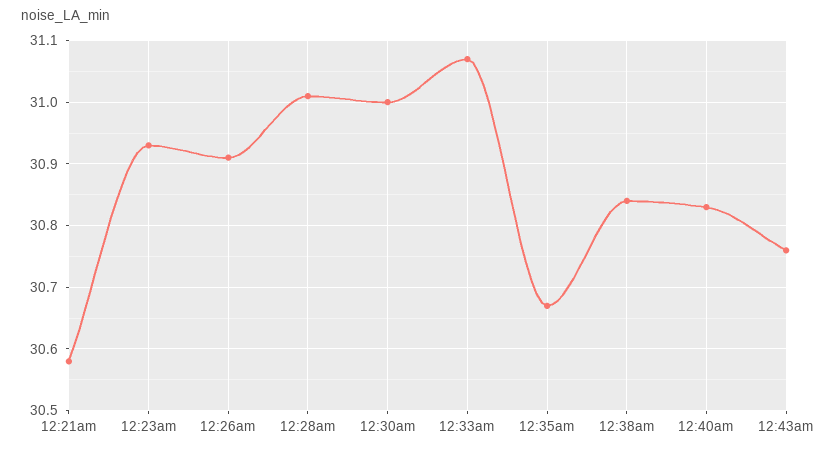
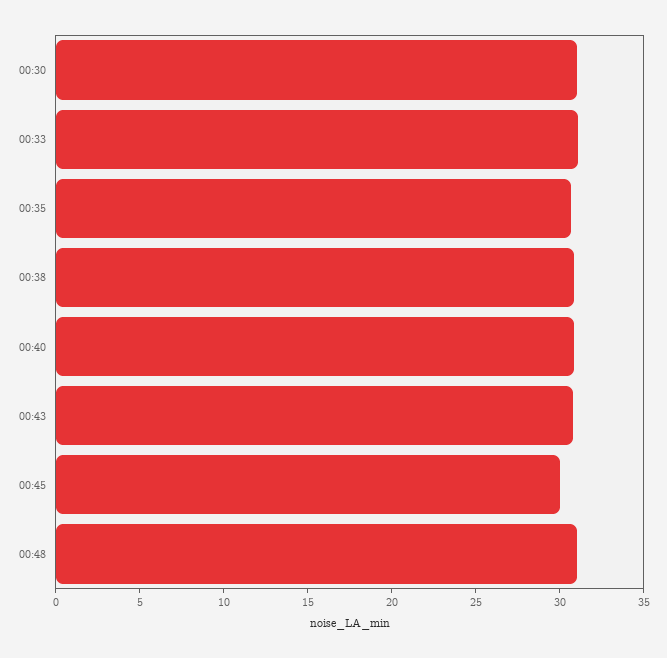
12:21am: 30.58 -> none
12:23am: 30.93 -> none
12:26am: 30.91 -> none
12:28am: 31.01 -> none
00:45: none -> 30
00:48: none -> 31

